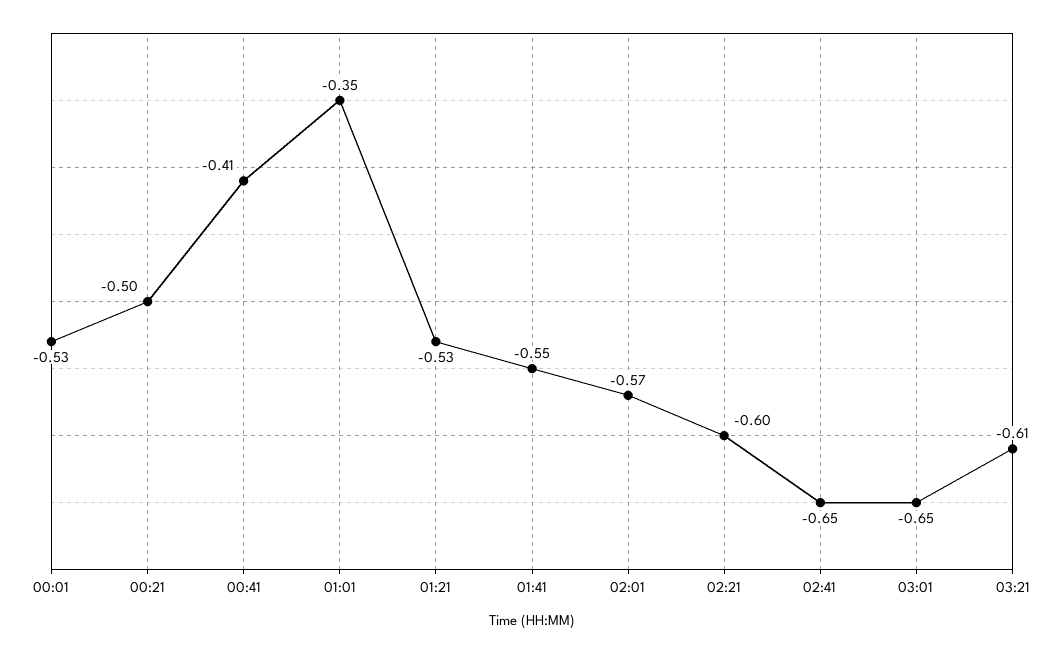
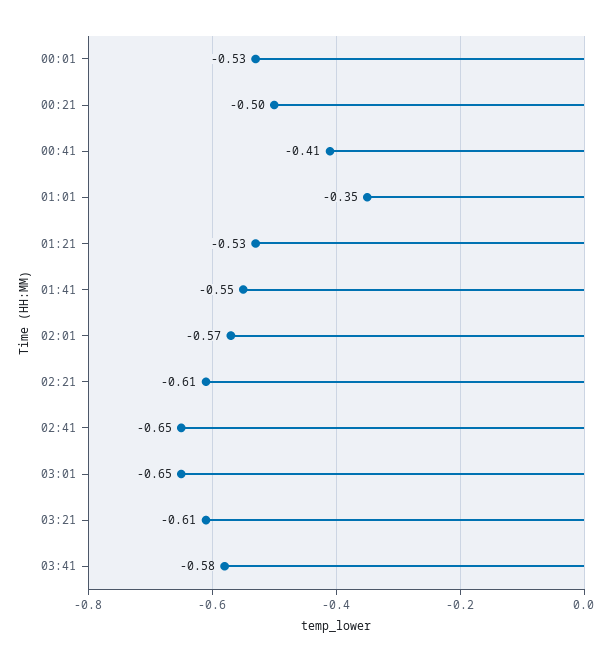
02:21: -0.6 -> -0.61
03:41: none -> -0.58

